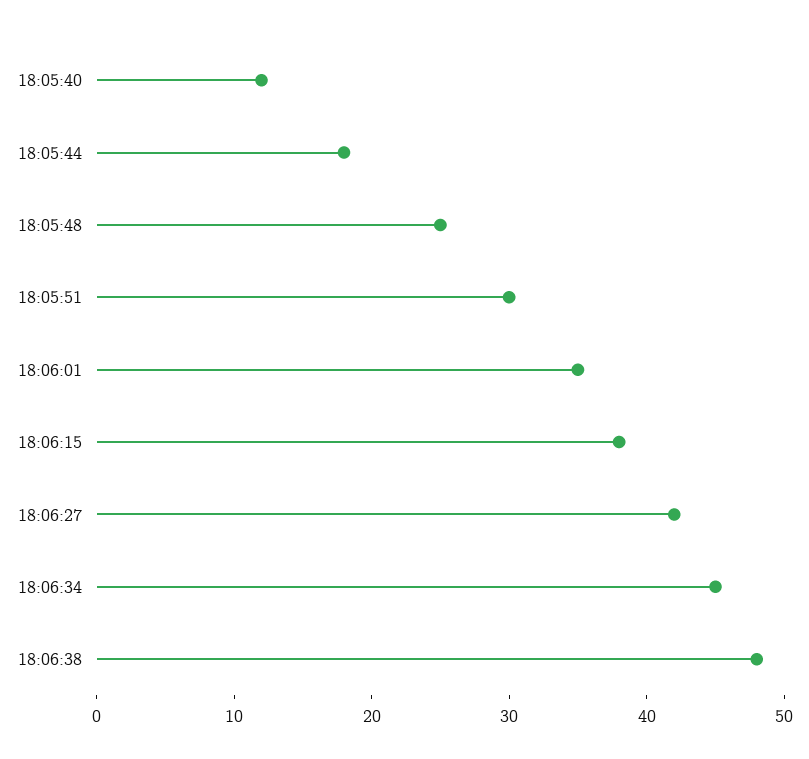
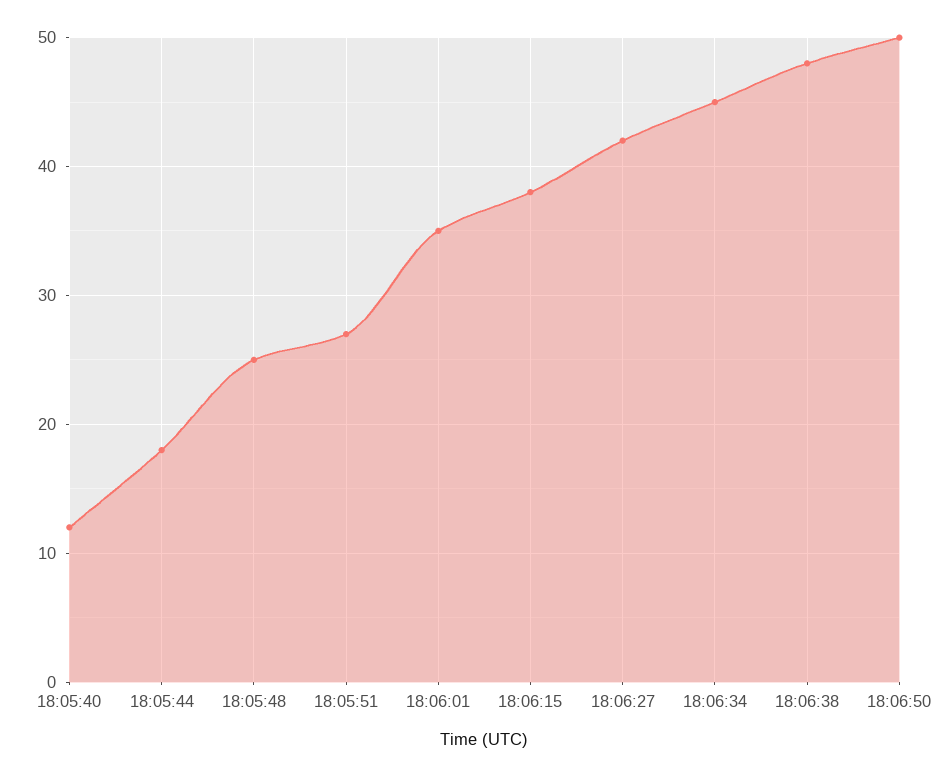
18:05:51: 30 -> 27
18:06:50: none -> 50

